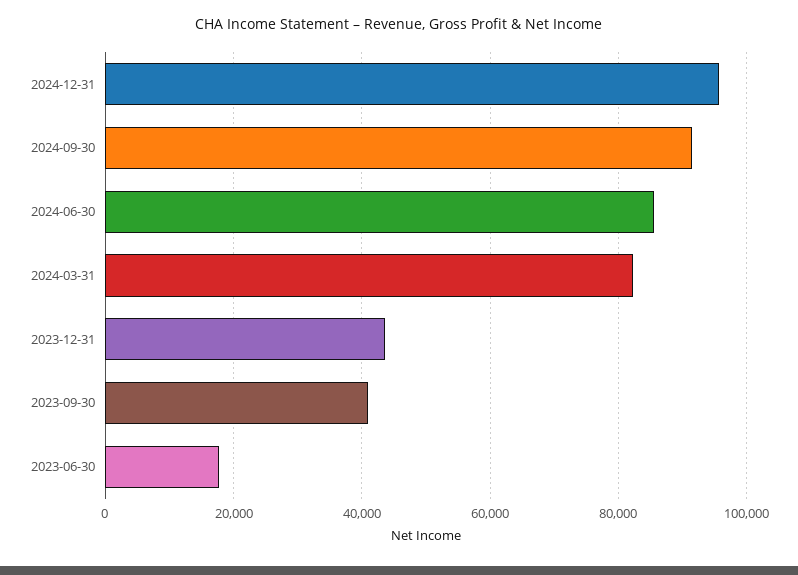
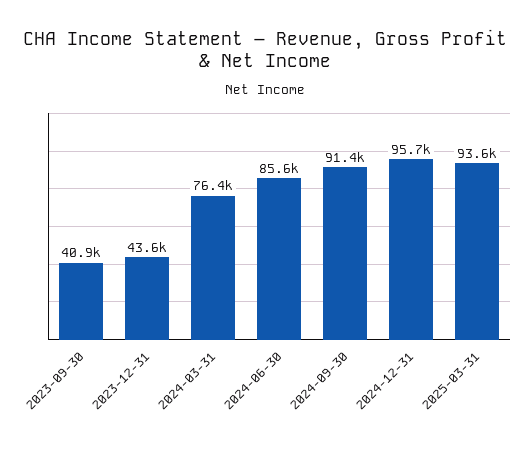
2024-03-31: 82000 -> 76400
2023-06-30: 18000 -> none
2025-03-31: none -> 93600

